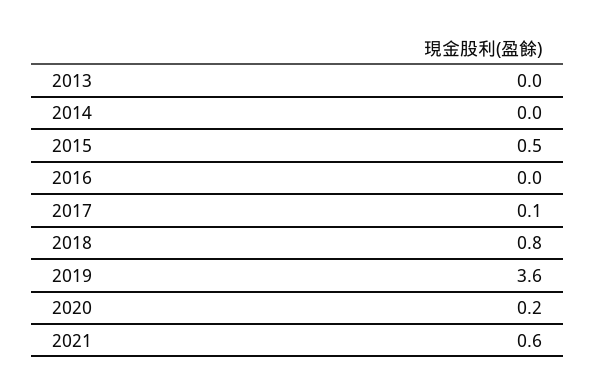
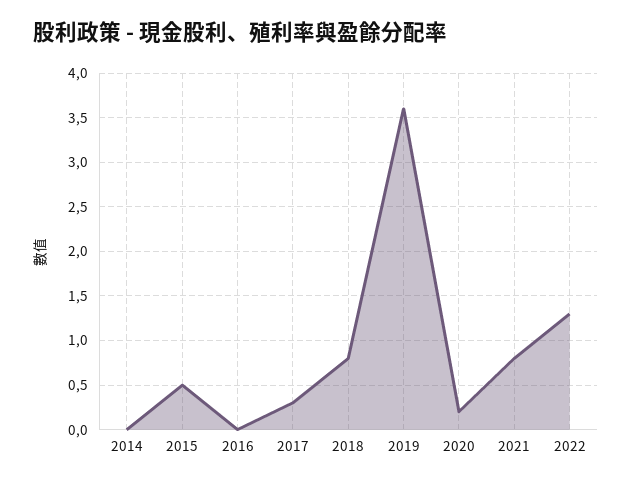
2013: 0 -> none
2017: 0.1 -> 0.3
2021: 0.6 -> 0.8
2022: none -> 1.3

